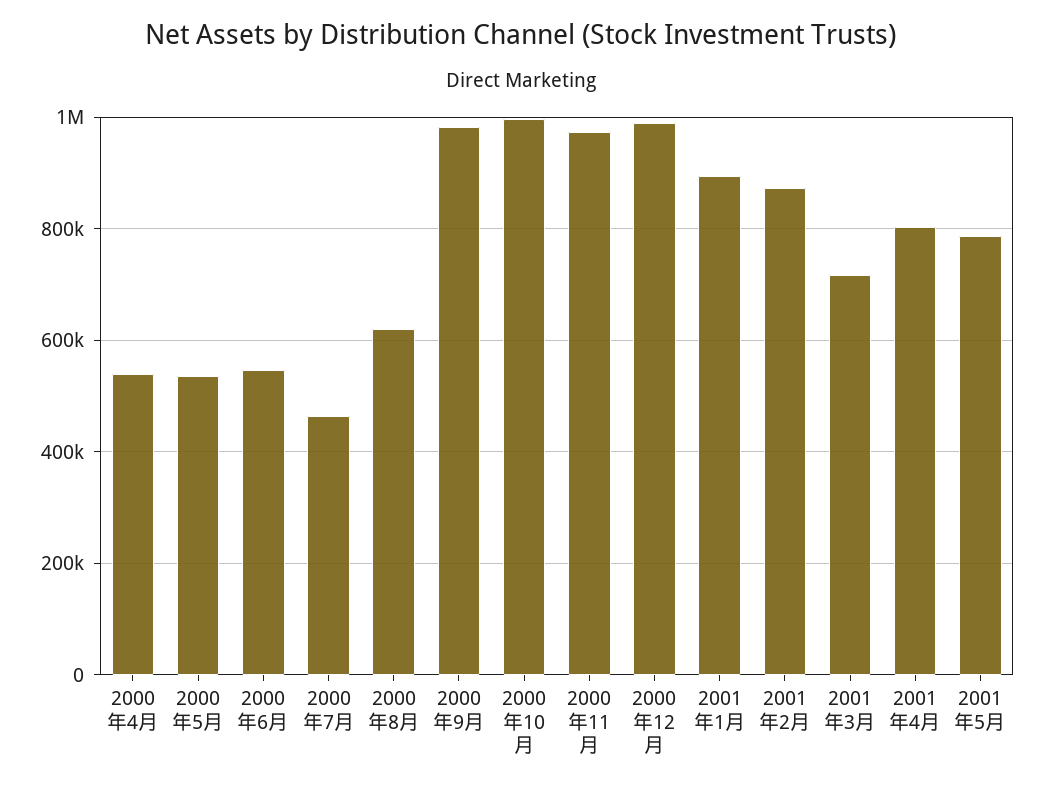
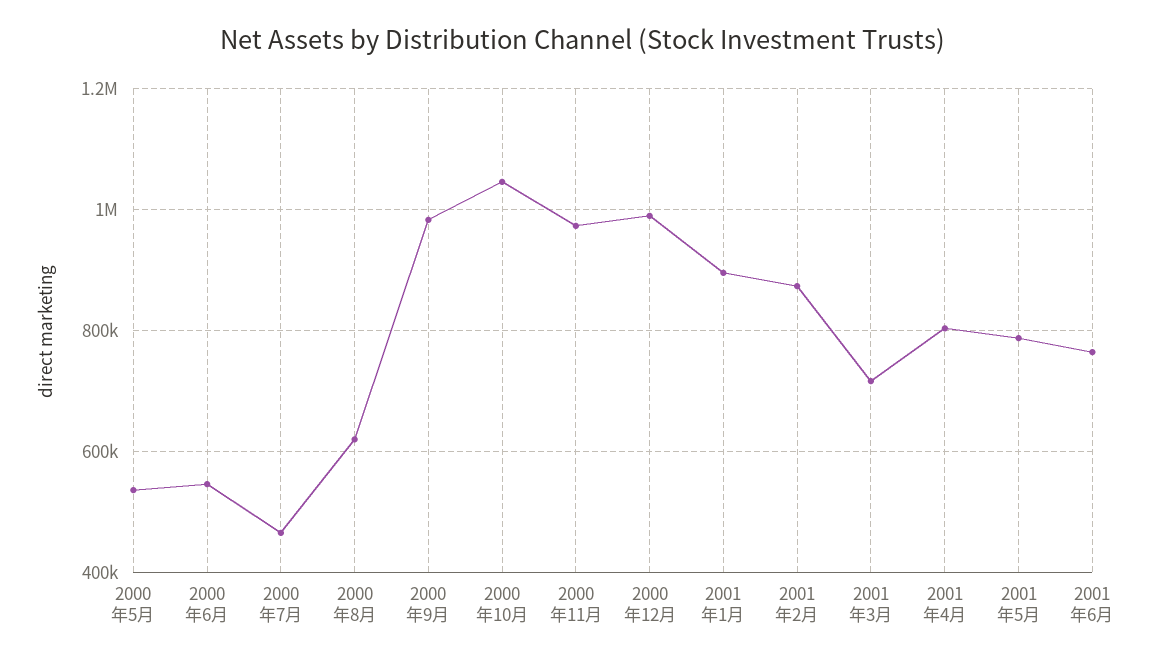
2000年4月: 540000 -> none
2000年10月: 1000000 -> 1040000
2001年6月: none -> 760000

